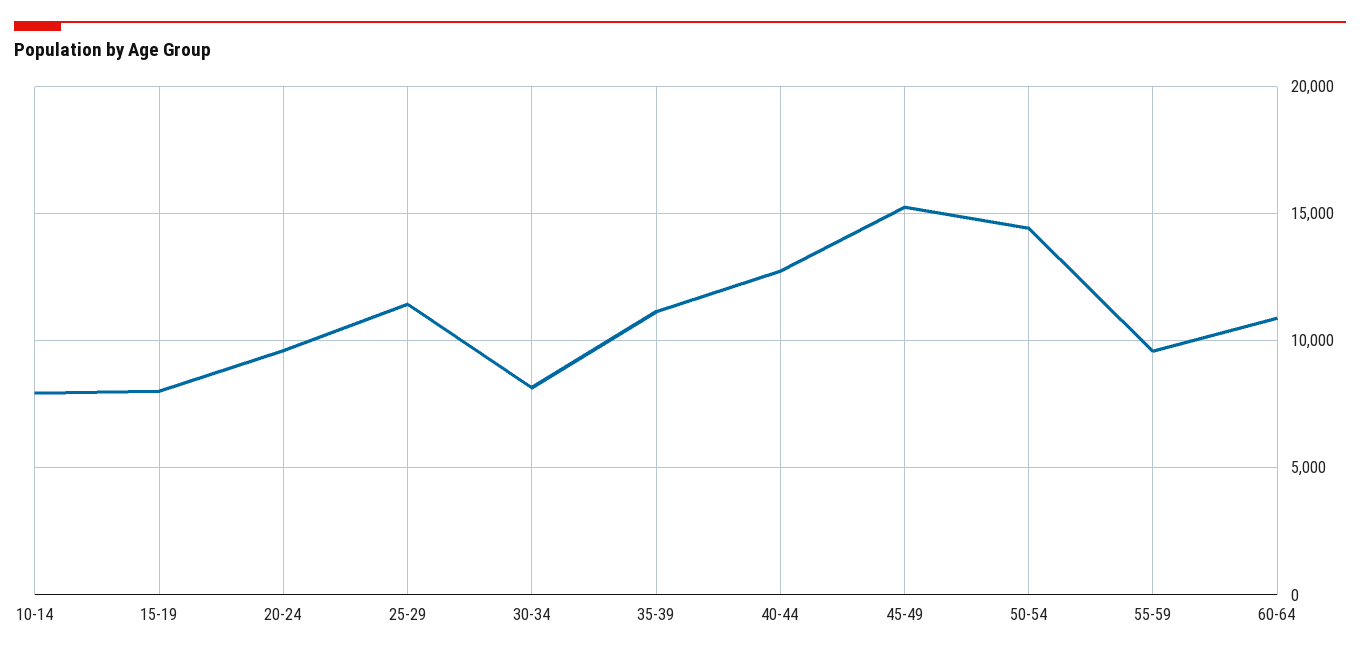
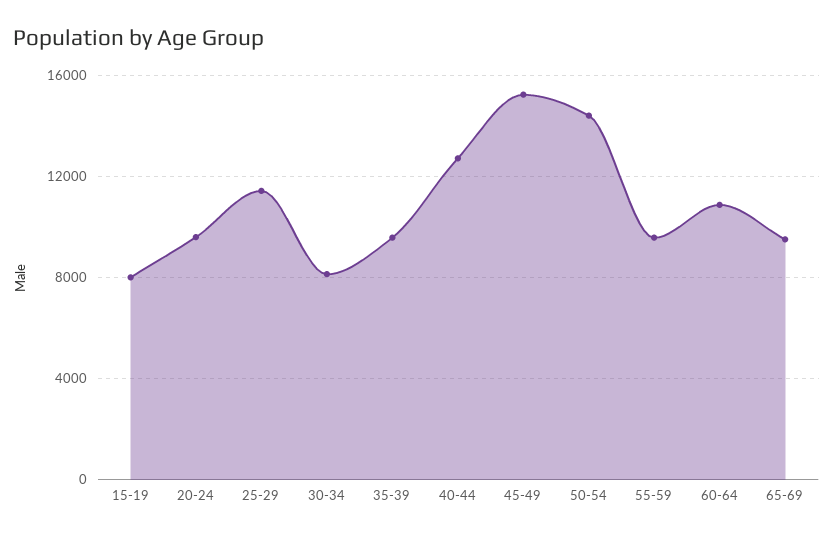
10-14: 8000 -> none
35-39: 11000 -> 9500
65-69: none -> 9500

